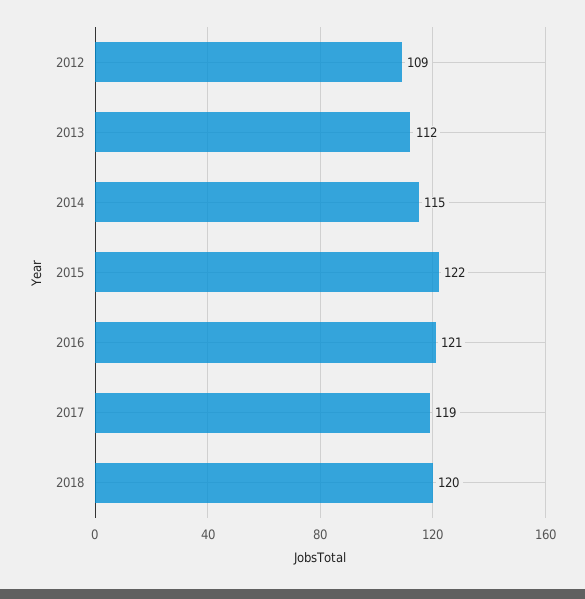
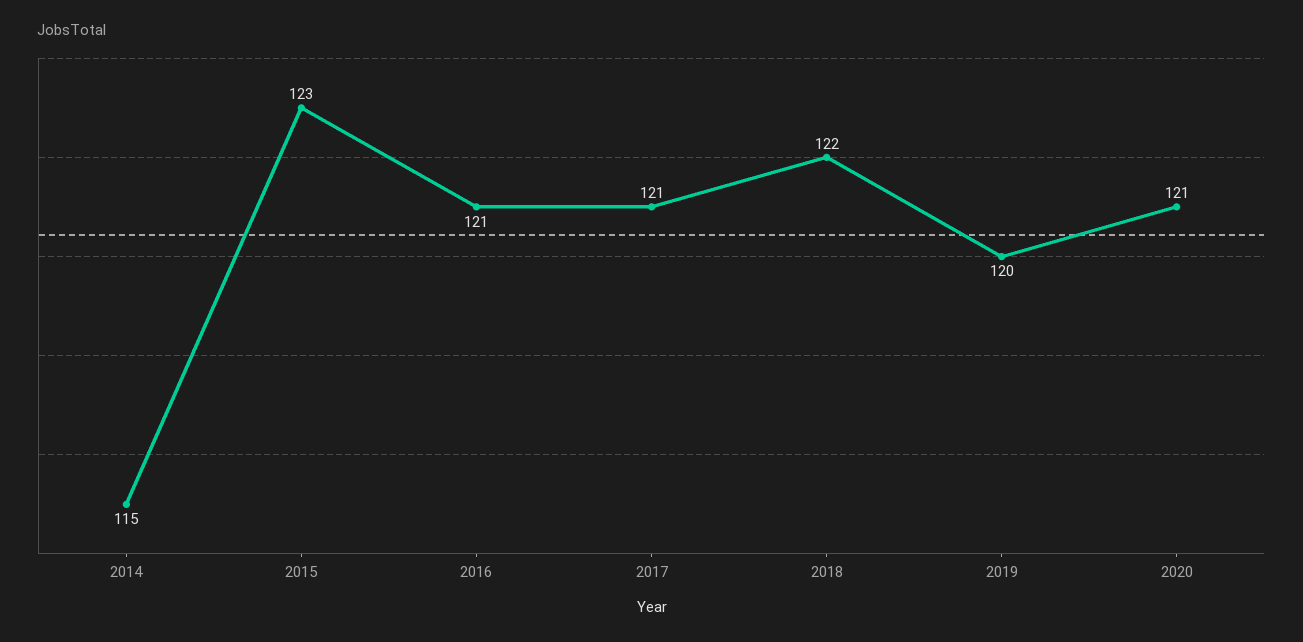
2012: 109 -> none
2013: 112 -> none
2015: 122 -> 123
2017: 119 -> 121
2018: 120 -> 122
2019: none -> 120
2020: none -> 121

